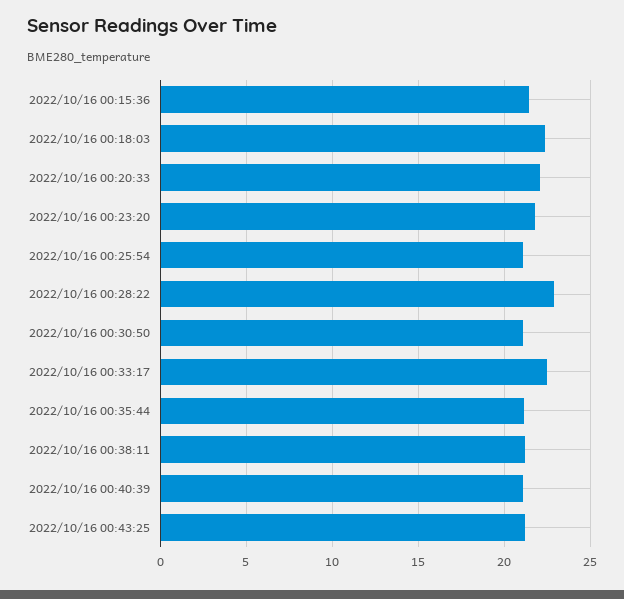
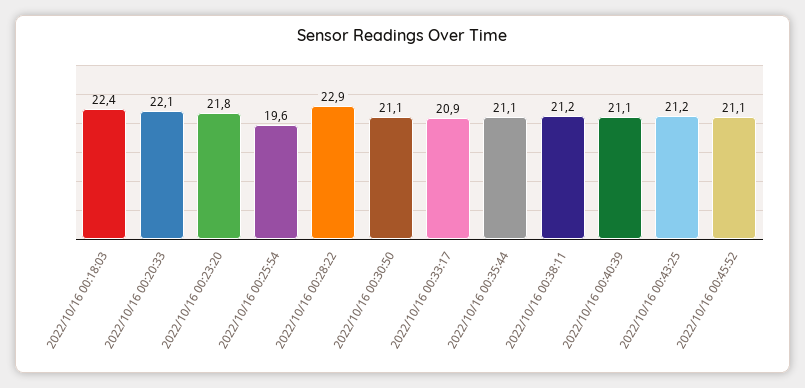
2022/10/16 00:15:36: 21.5 -> none
2022/10/16 00:25:54: 21 -> 19.6
2022/10/16 00:33:17: 22.5 -> 20.9
2022/10/16 00:45:52: none -> 21.1

